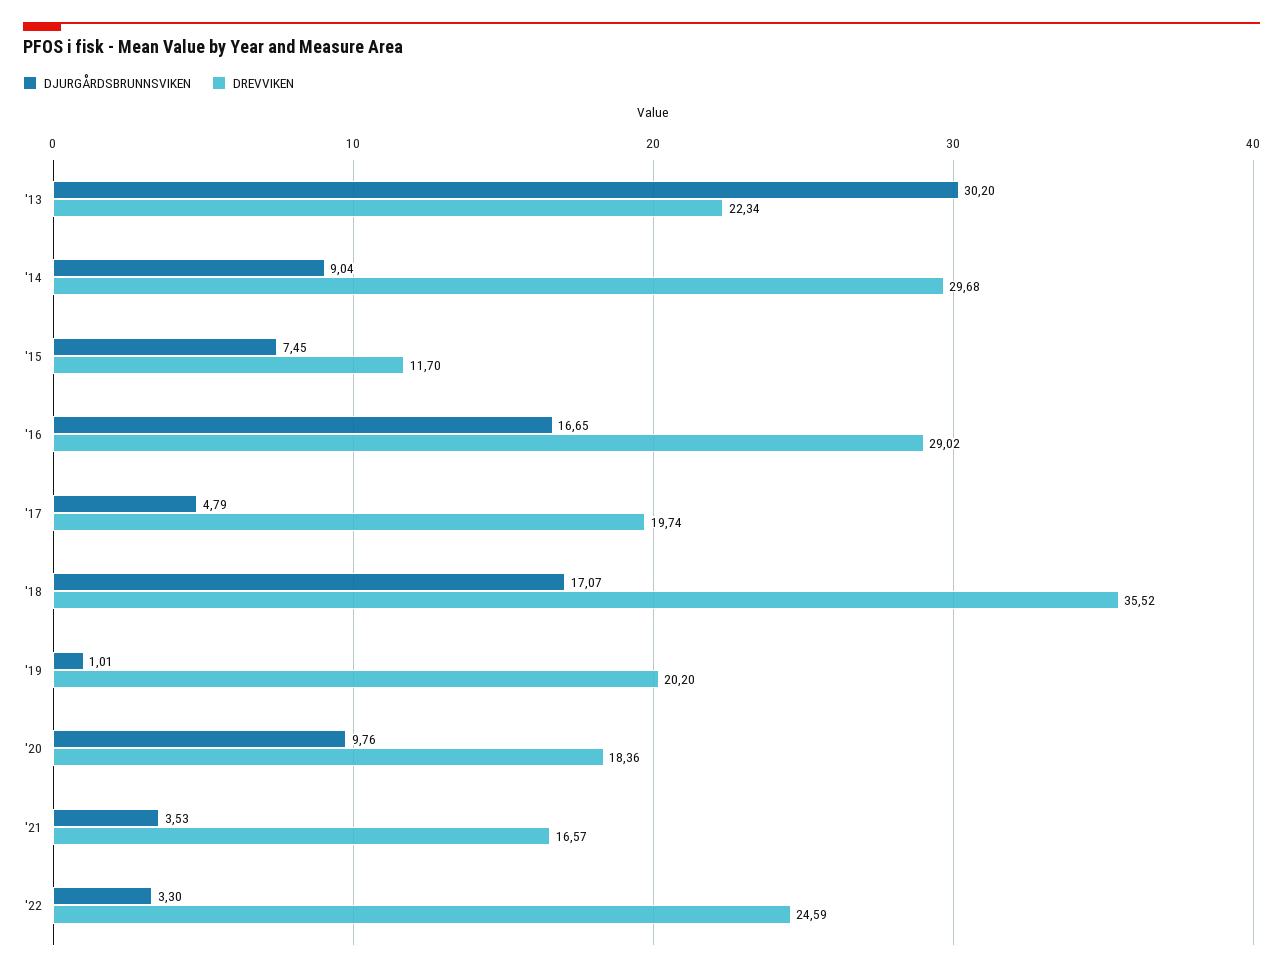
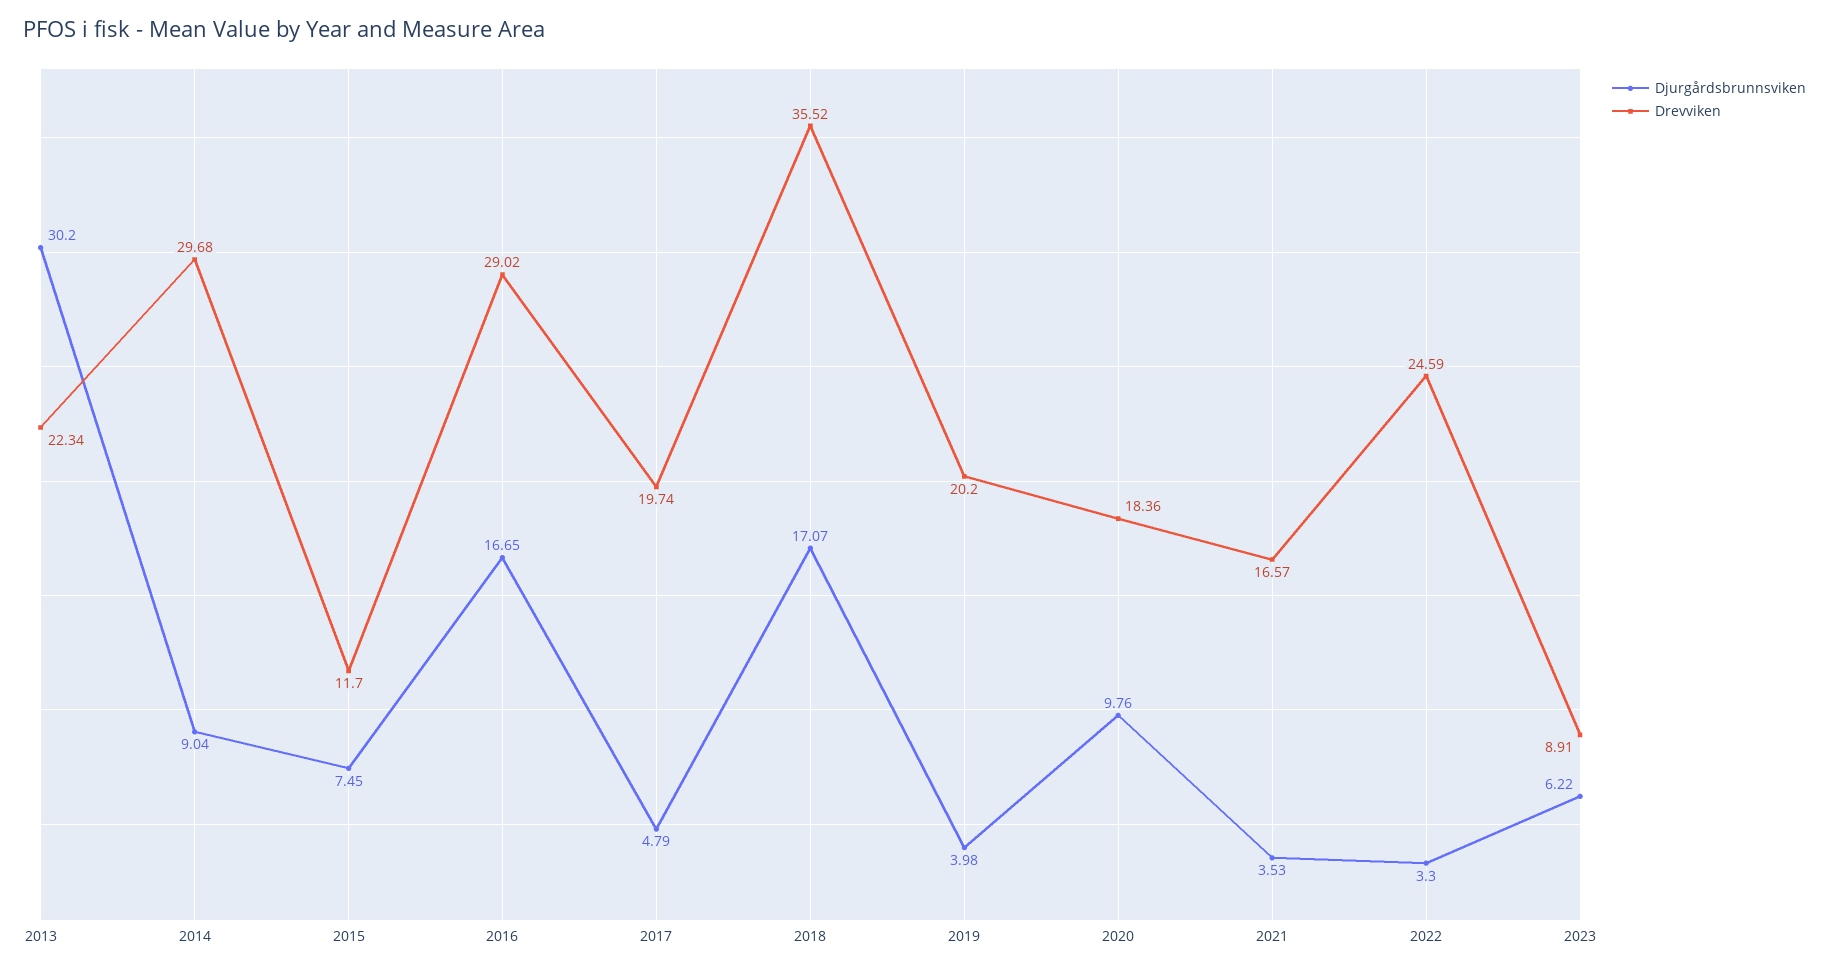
DJURGÅRDSBRUNNSVIKEN, '19: 1.01 -> 3.98
DJURGÅRDSBRUNNSVIKEN, 2023: none -> 6.22
DREVVIKEN, 2023: none -> 8.91

